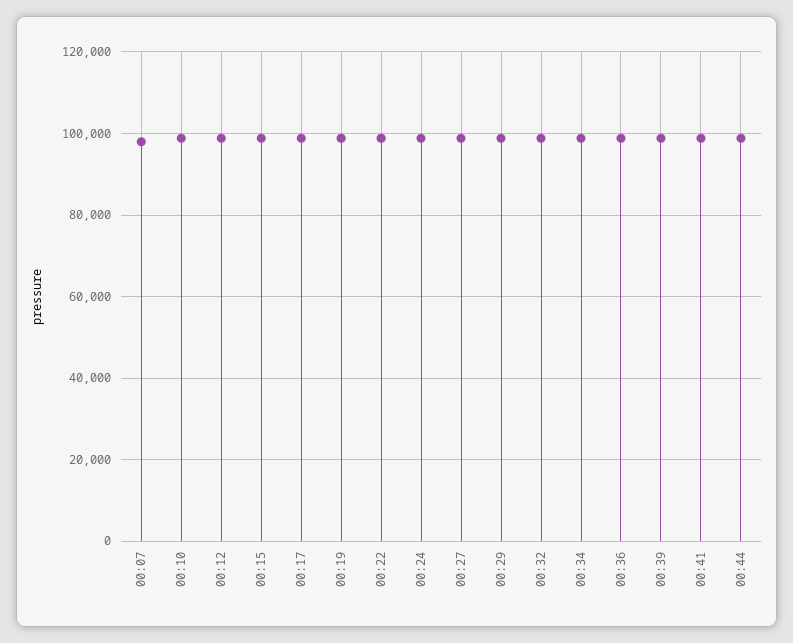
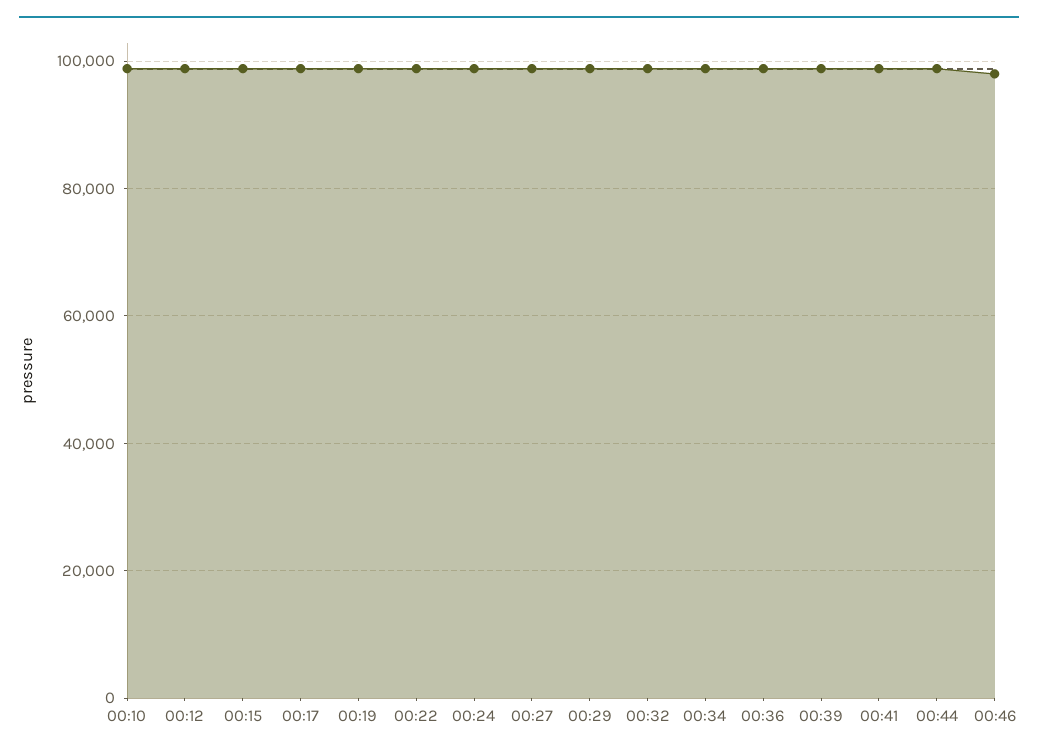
00:07: 98000 -> none
00:46: none -> 98000

